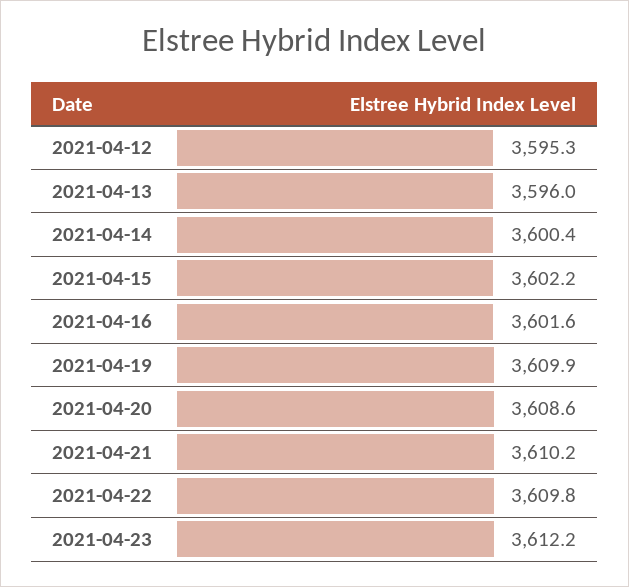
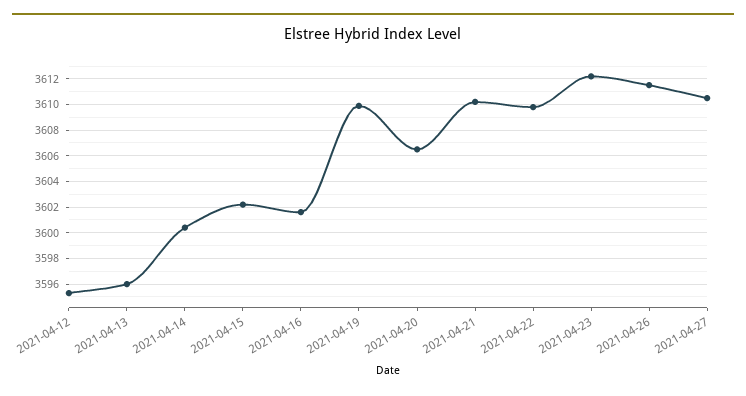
2021-04-20: 3608.6 -> 3606.5
2021-04-26: none -> 3611.5
2021-04-27: none -> 3610.5

